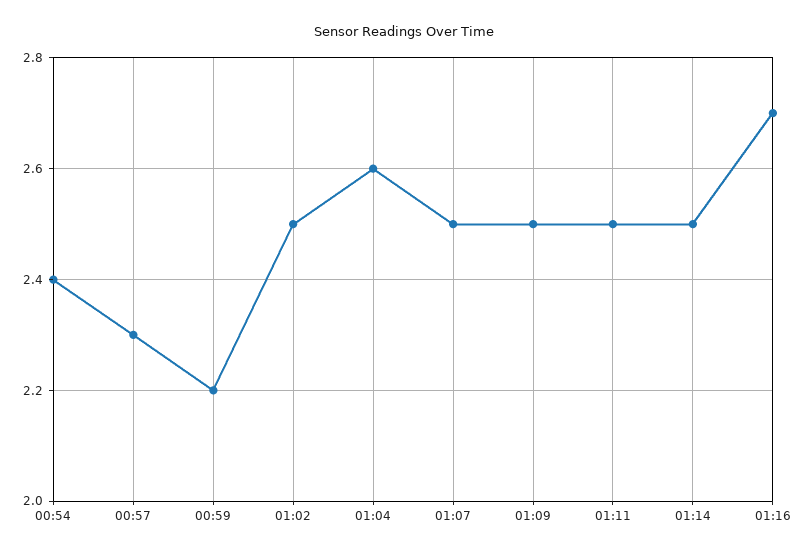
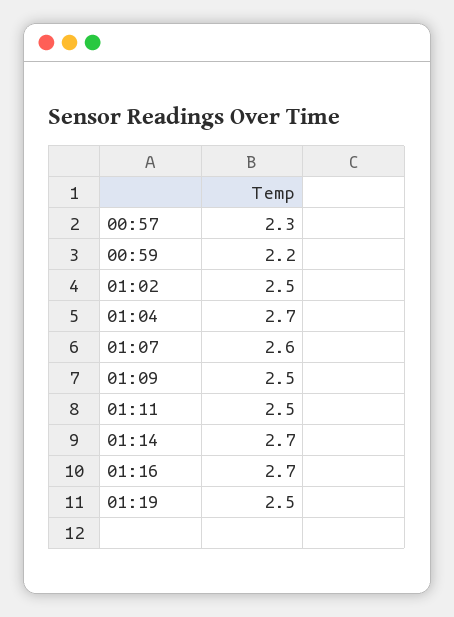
00:54: 2.4 -> none
01:04: 2.6 -> 2.7
01:07: 2.5 -> 2.6
01:14: 2.5 -> 2.7
01:19: none -> 2.5

